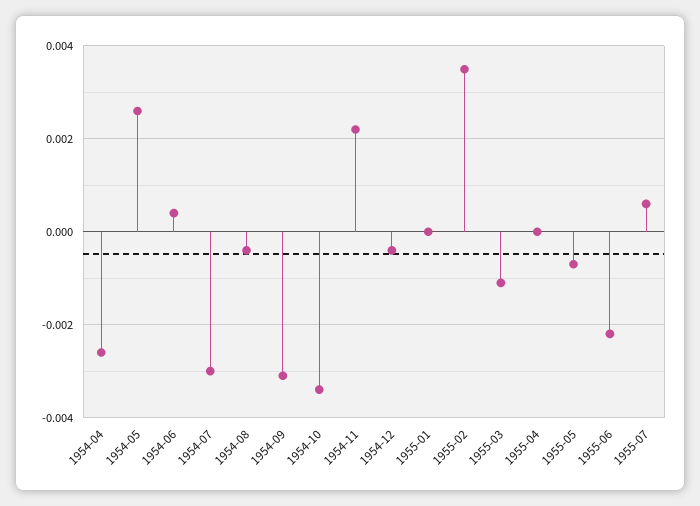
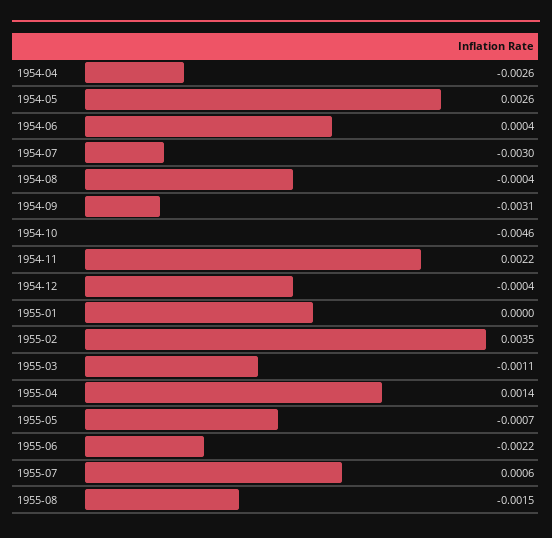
1954-10: -0.0035 -> -0.0046
1955-04: 0 -> 0.0014
1955-08: none -> -0.0015

